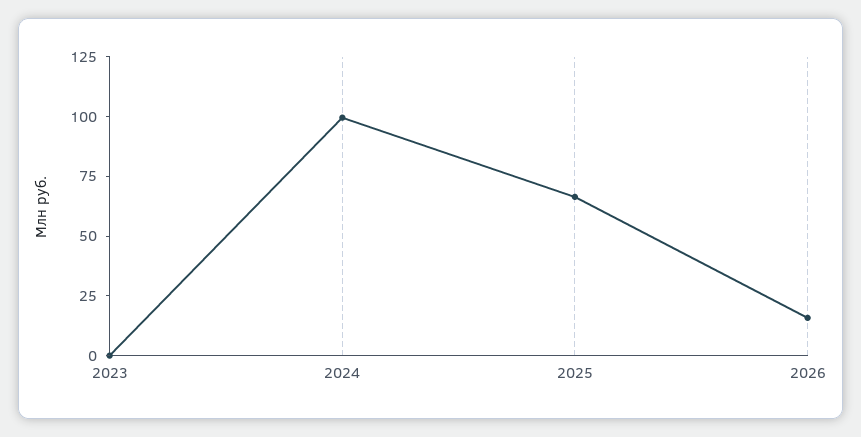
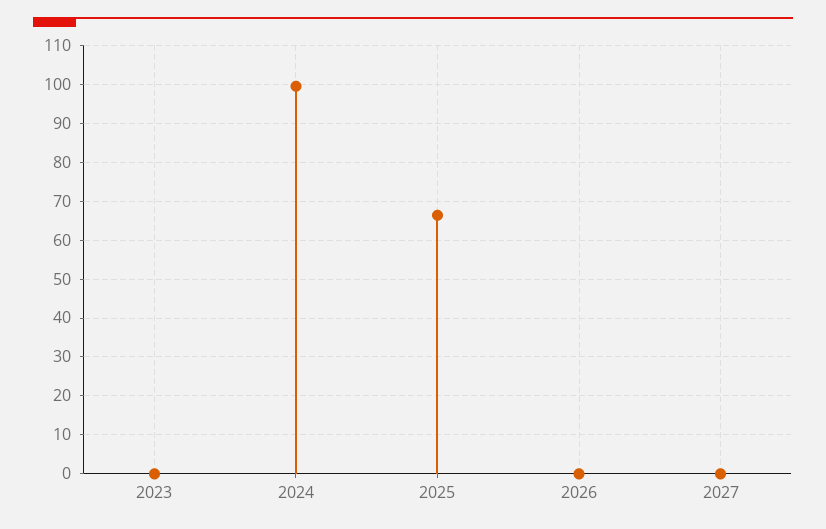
2026: 15 -> 0
2027: none -> 0

